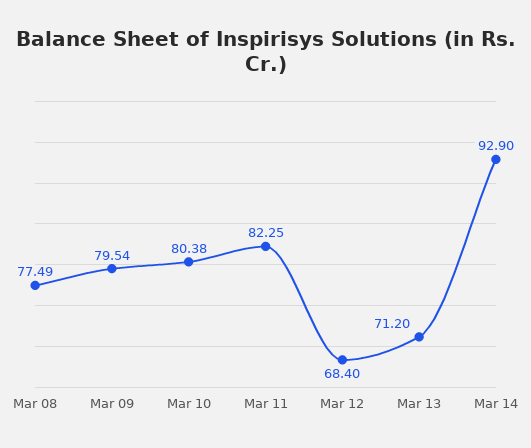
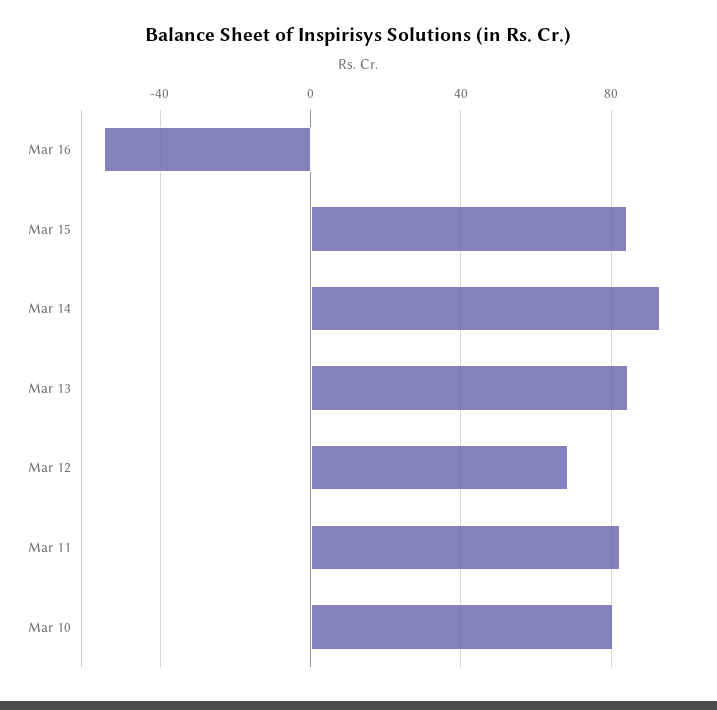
Mar 08: 77.49 -> none
Mar 09: 79.54 -> none
Mar 13: 71.2 -> 85
Mar 16: none -> -55
Mar 15: none -> 85

